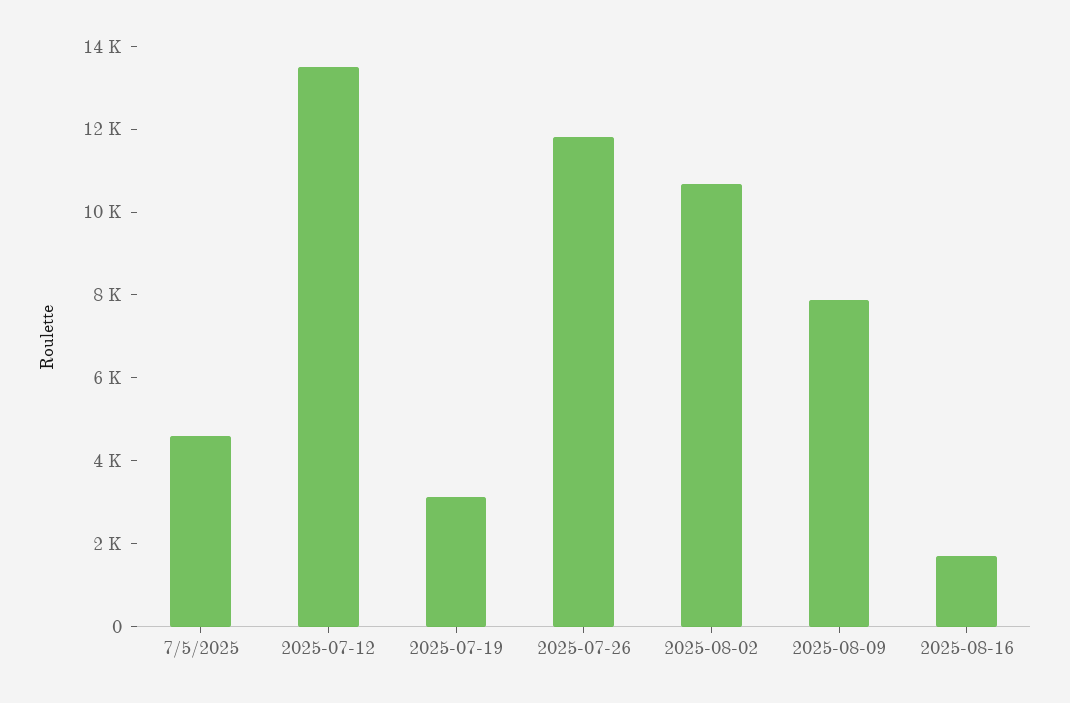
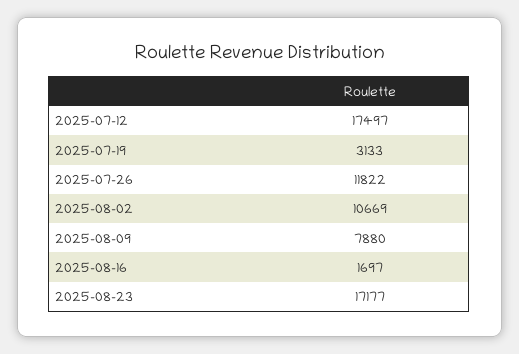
7/5/2025: 4500 -> none
2025-07-12: 13500 -> 17497
2025-08-23: none -> 17177

